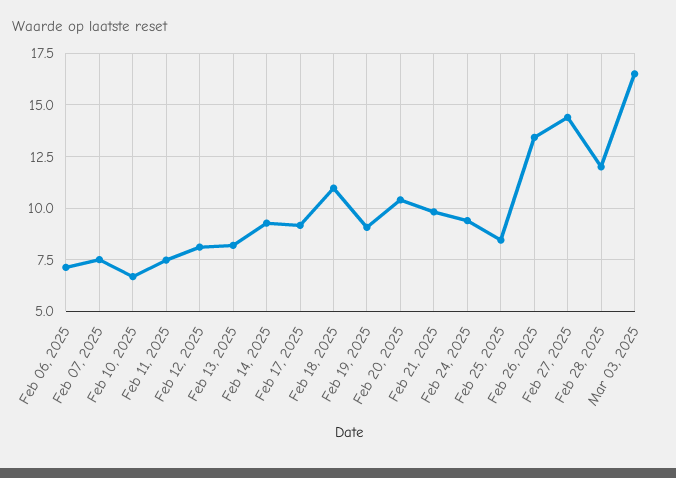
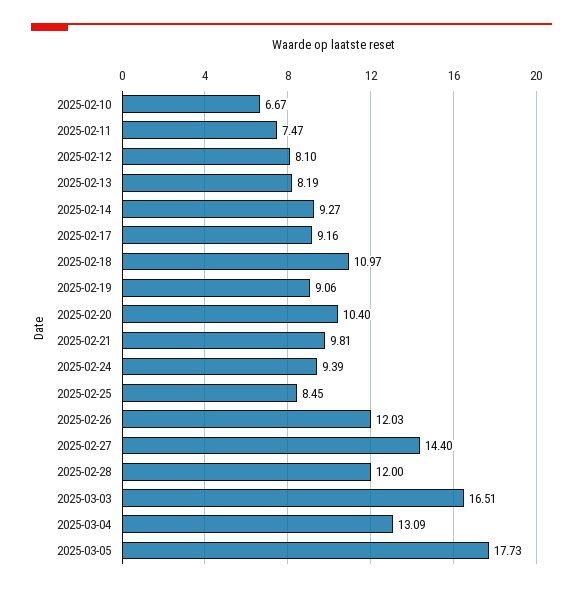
Feb 06, 2025: 7 -> none
Feb 07, 2025: 7.5 -> none
Feb 26, 2025: 13.5 -> 12.03
2025-03-04: none -> 13.09
2025-03-05: none -> 17.73

